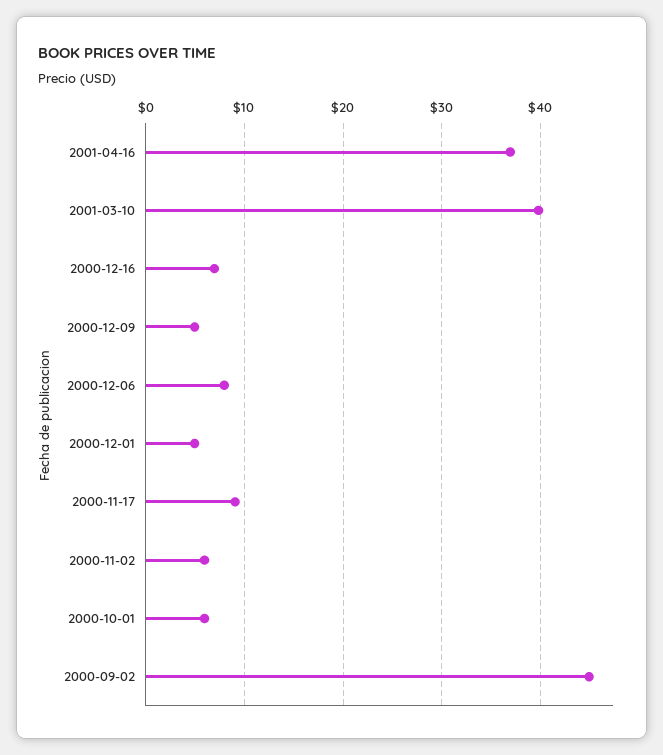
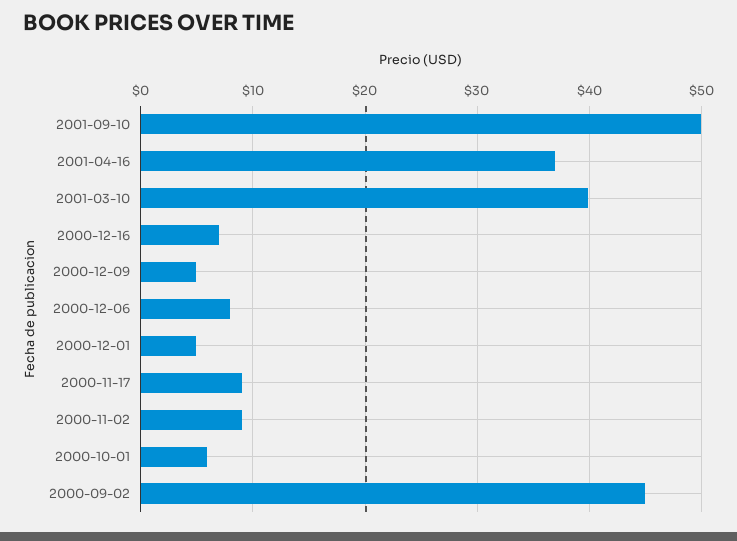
2000-11-02: 6 -> 9
2001-09-10: none -> 50

